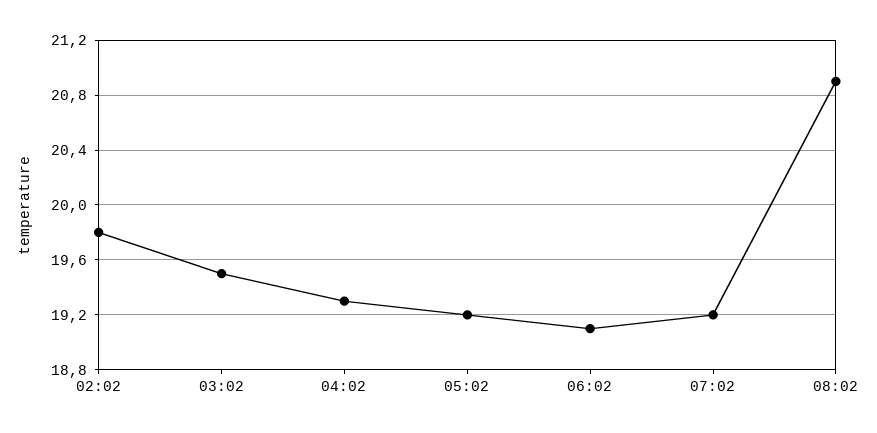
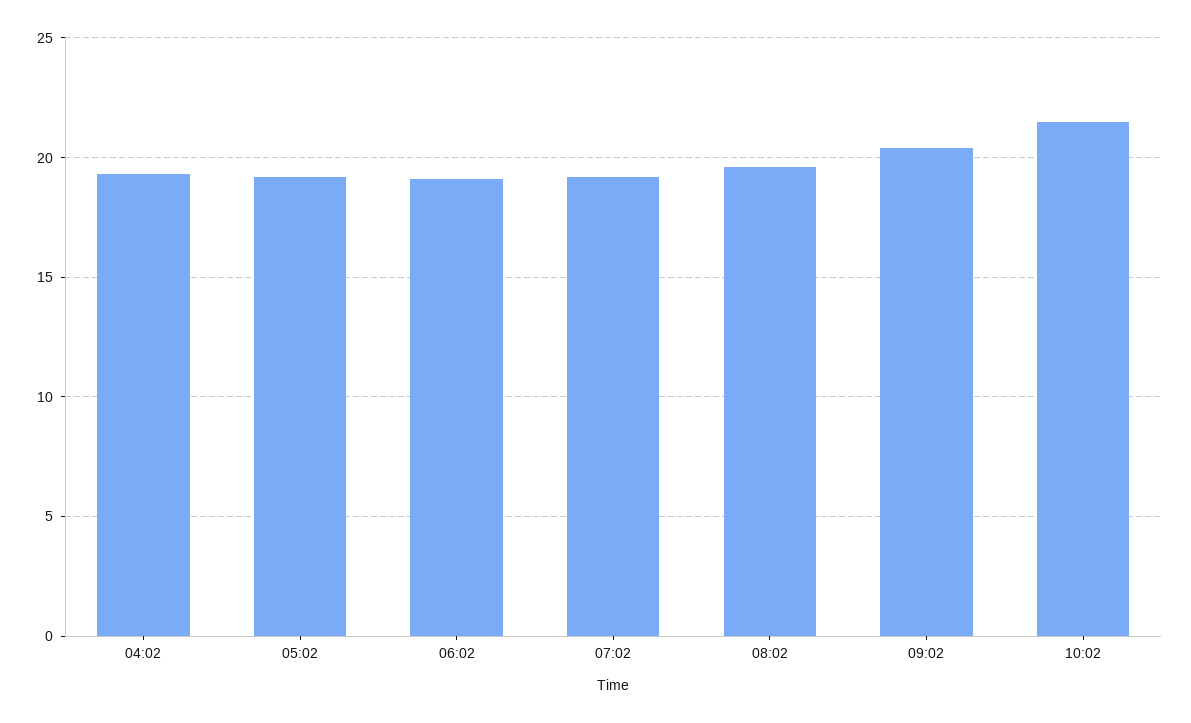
02:02: 19.8 -> none
03:02: 19.5 -> none
08:02: 20.9 -> 19.5
09:02: none -> 20.5
10:02: none -> 21.5

